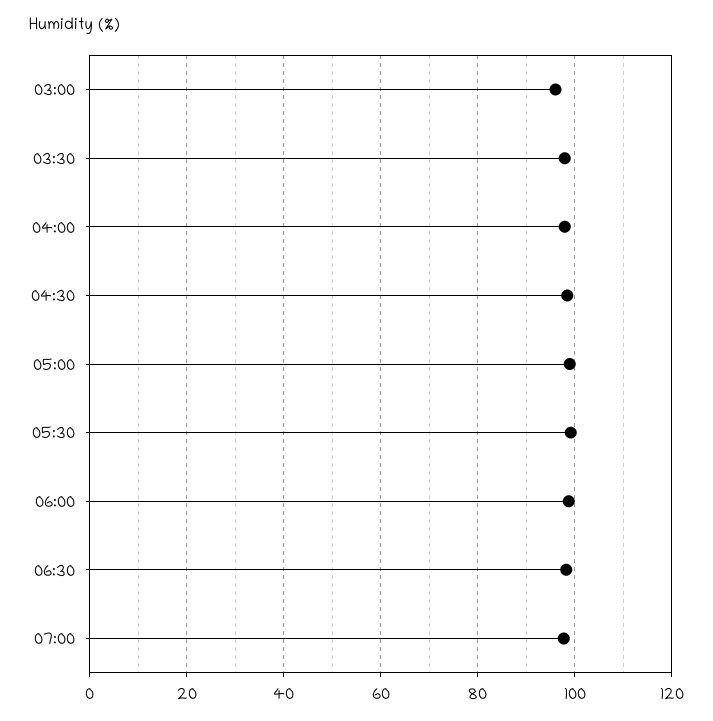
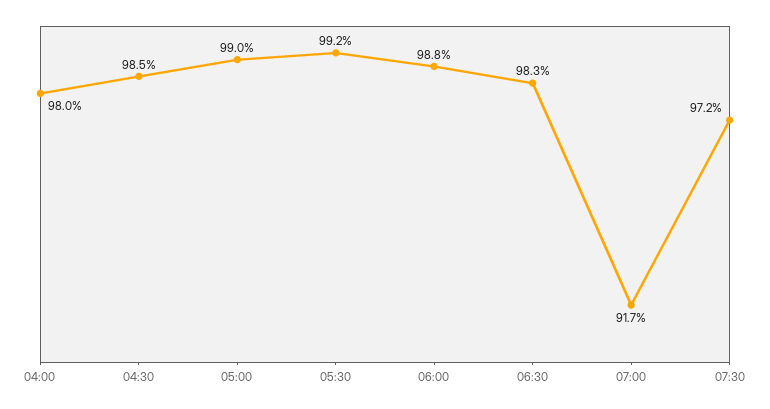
03:00: 96 -> none
03:30: 98 -> none
07:00: 98 -> 91.7
07:30: none -> 97.2

